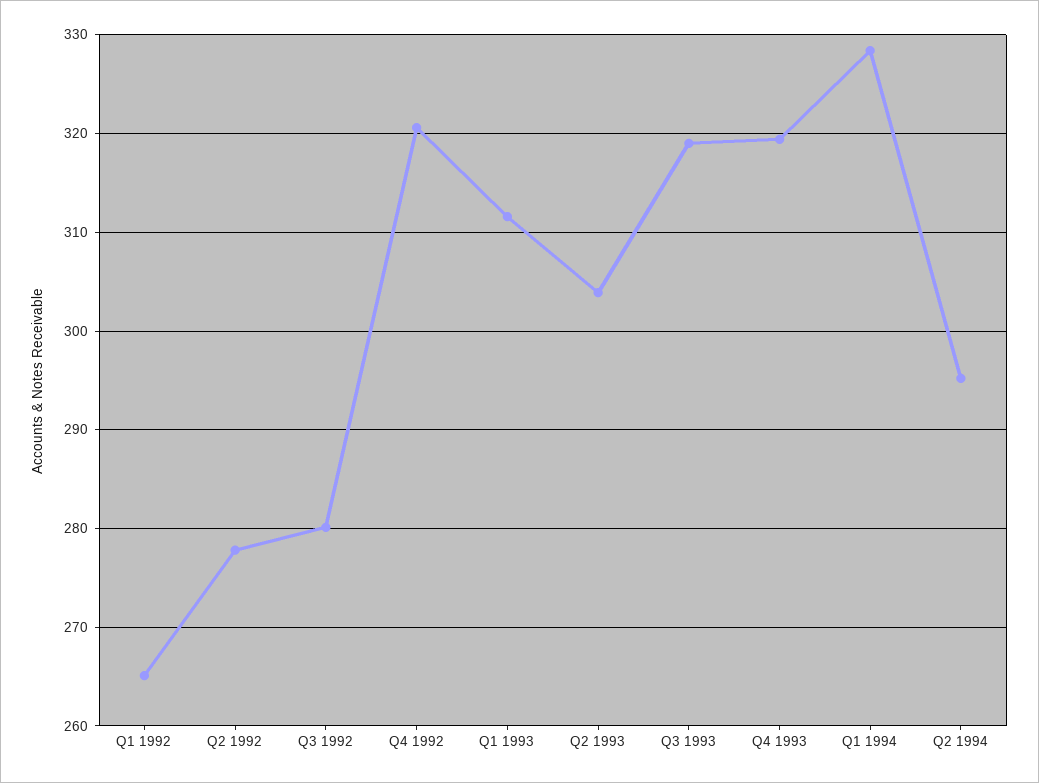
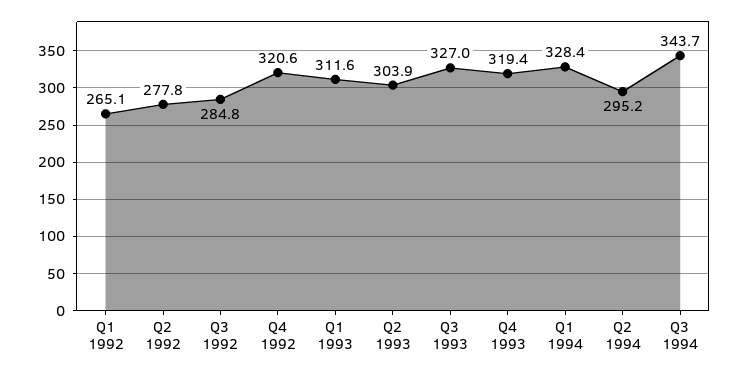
Q3 1992: 280 -> 284.8
Q3 1993: 319 -> 327
Q3 1994: none -> 343.7

